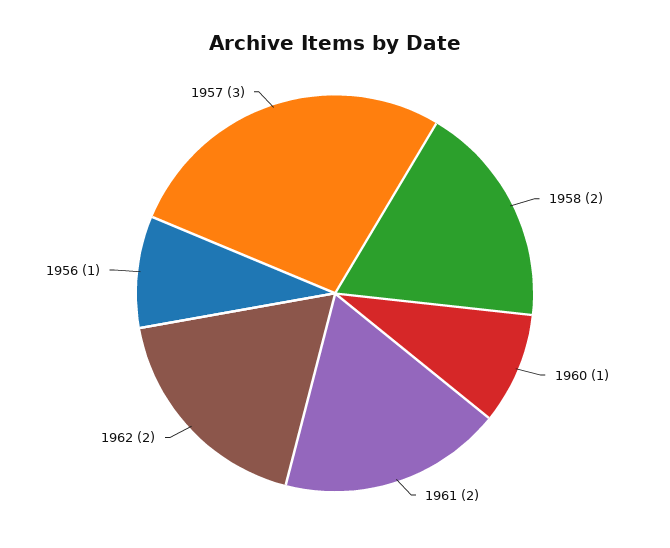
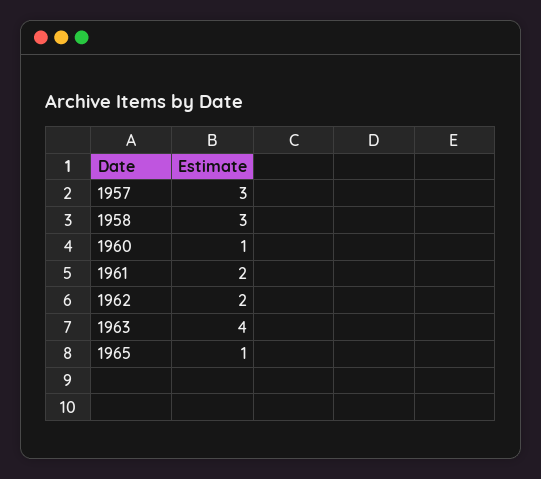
1958: 2 -> 3
1956: 1 -> none
1963: none -> 4
1965: none -> 1

